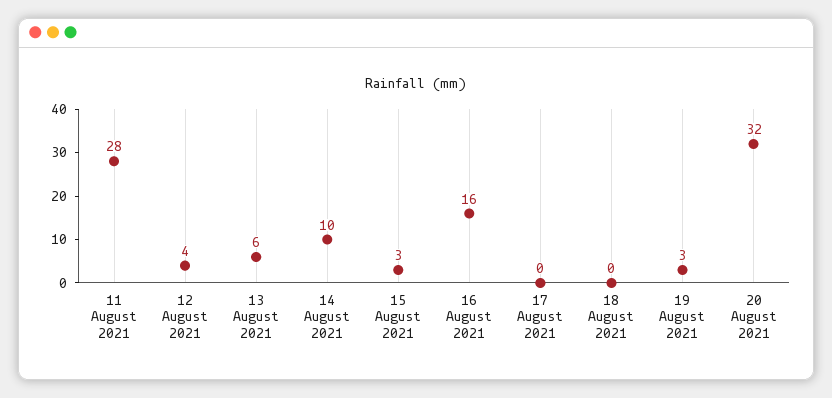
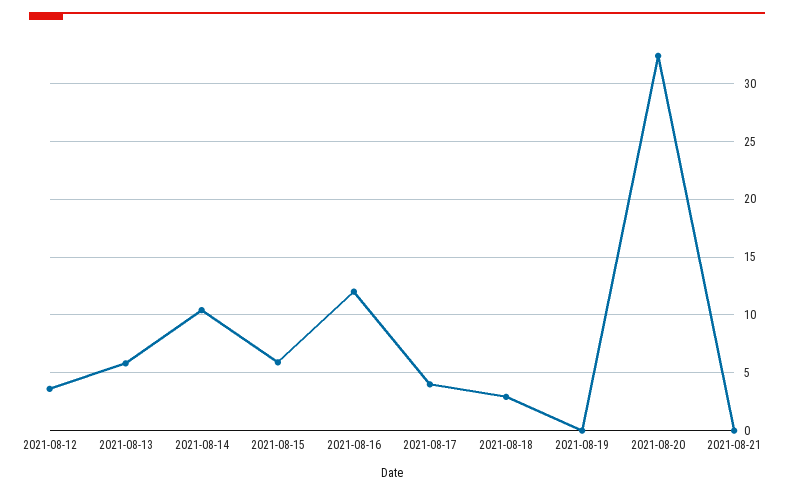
11 August 2021: 28 -> none
15 August 2021: 3 -> 6
16 August 2021: 16 -> 12
17 August 2021: 0 -> 4
18 August 2021: 0 -> 3
19 August 2021: 3 -> 0
2021-08-21: none -> 0

